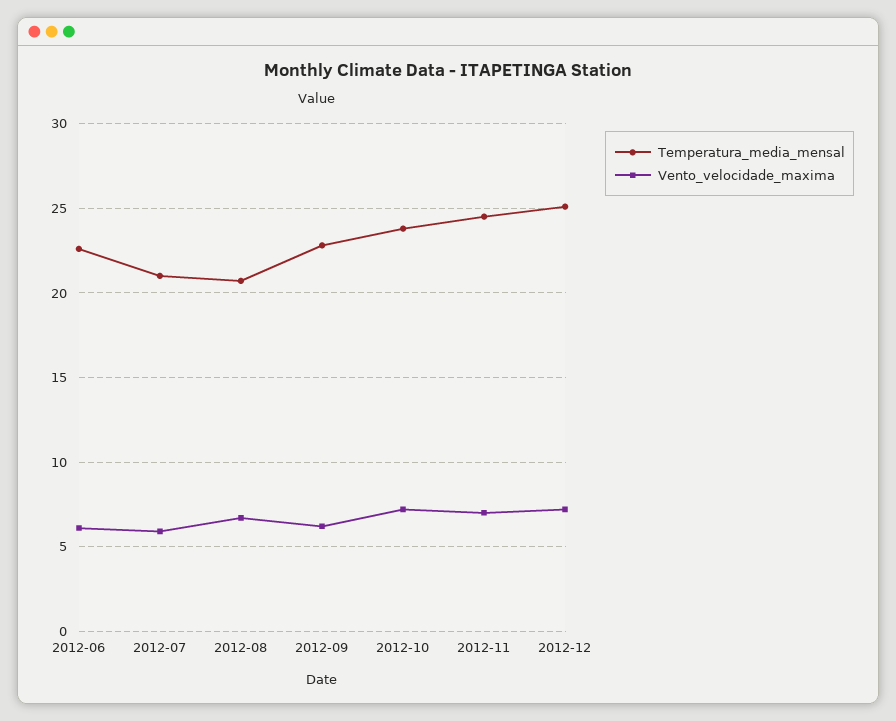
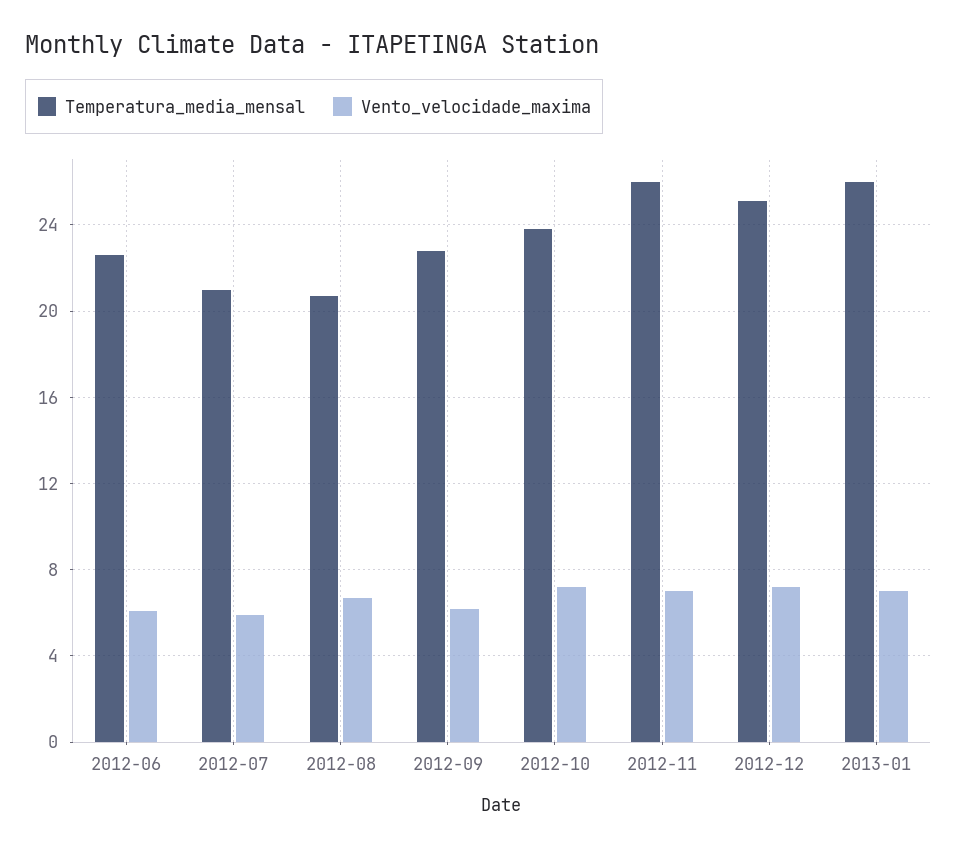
Temperatura_media_mensal, 2012-11: 24.5 -> 26
Temperatura_media_mensal, 2013-01: none -> 26
Vento_velocidade_maxima, 2013-01: none -> 7

